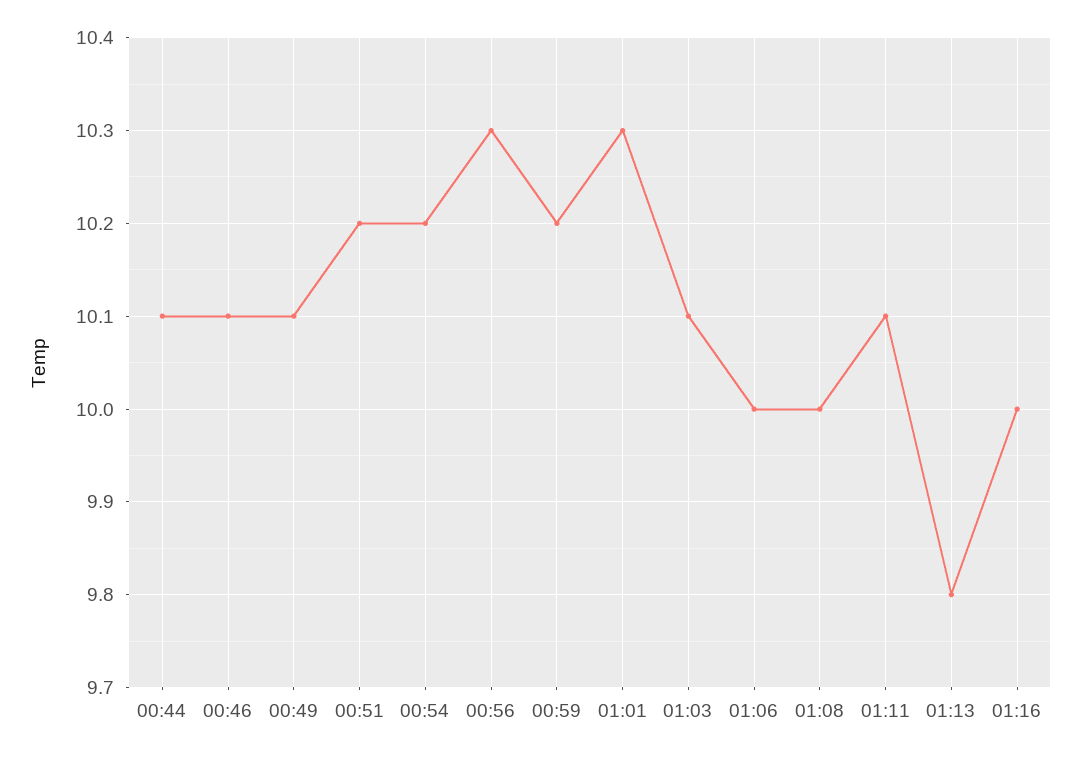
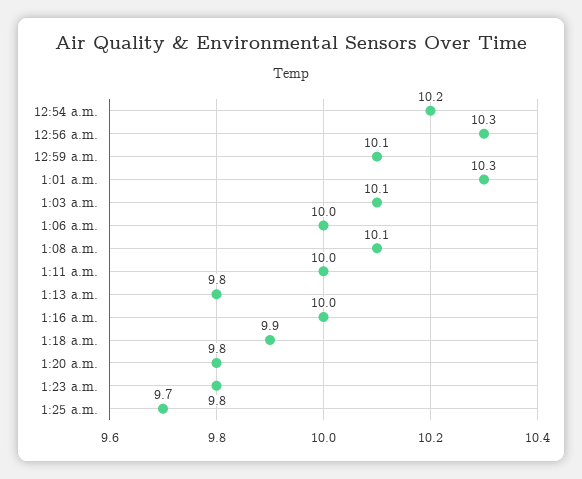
00:44: 10.1 -> none
00:46: 10.1 -> none
00:49: 10.1 -> none
00:51: 10.2 -> none
00:59: 10.2 -> 10.1
01:08: 10 -> 10.1
01:11: 10.1 -> 10
1:18 a.m.: none -> 9.9
1:20 a.m.: none -> 9.8
1:23 a.m.: none -> 9.8
1:25 a.m.: none -> 9.7

